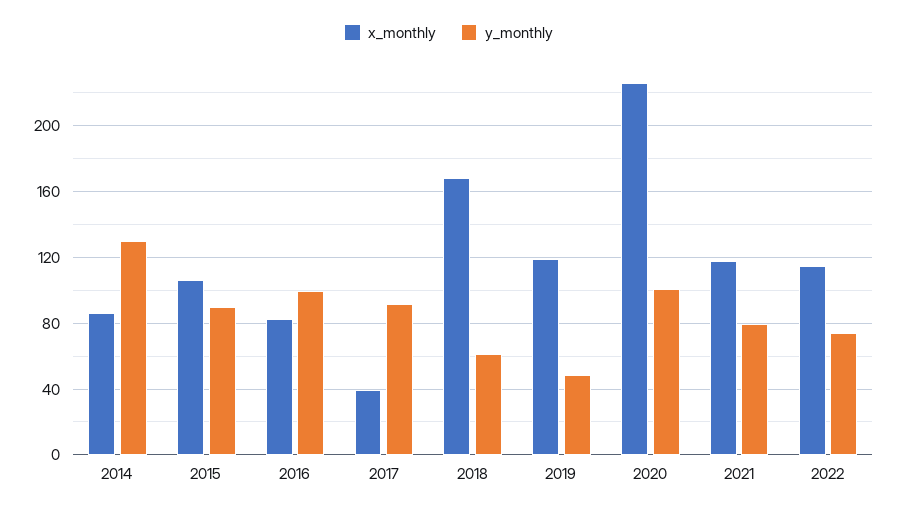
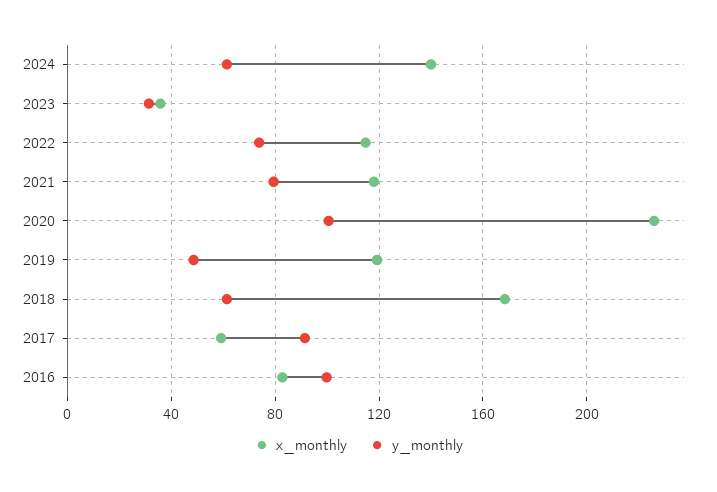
x_monthly, 2014: 85 -> none
y_monthly, 2014: 130 -> none
x_monthly, 2015: 105 -> none
y_monthly, 2015: 90 -> none
x_monthly, 2017: 40 -> 60
x_monthly, 2024: none -> 140
y_monthly, 2024: none -> 60
x_monthly, 2023: none -> 35
y_monthly, 2023: none -> 30

